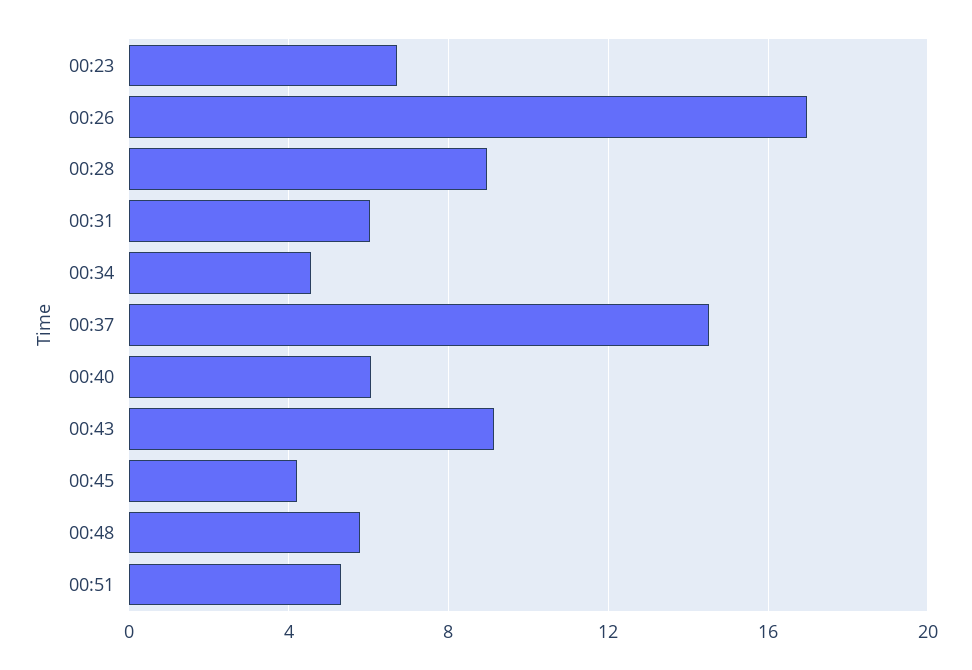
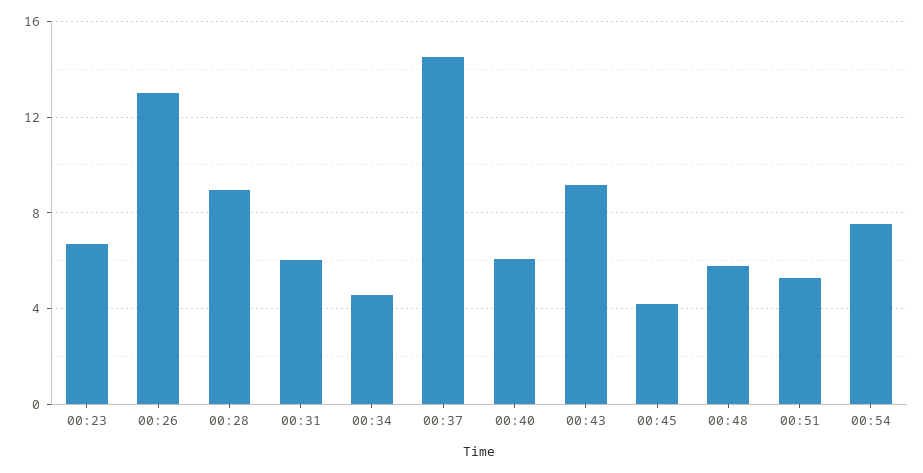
00:26: 17 -> 13
00:54: none -> 7.5

